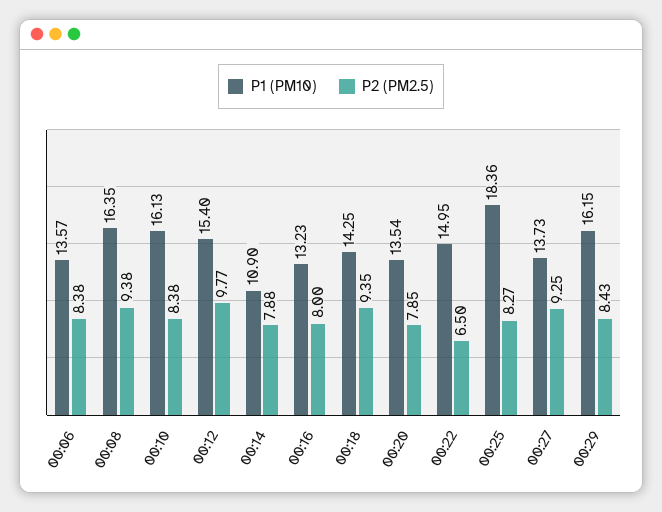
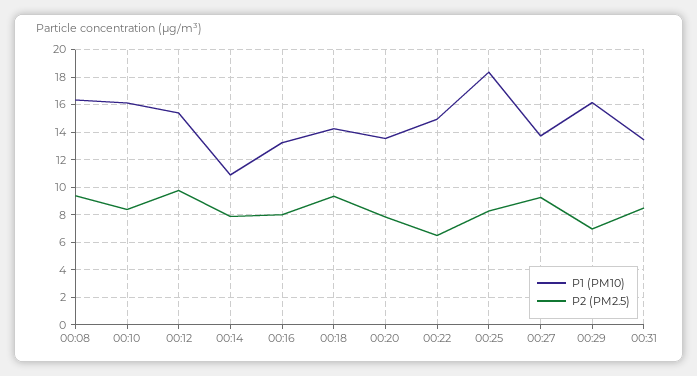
P1 (PM10), 00:06: 13.57 -> none
P2 (PM2.5), 00:06: 8.38 -> none
P2 (PM2.5), 00:29: 8.43 -> 7
P1 (PM10), 00:31: none -> 13.5
P2 (PM2.5), 00:31: none -> 8.5

